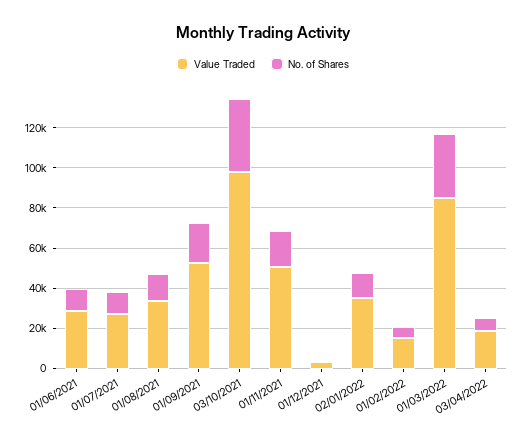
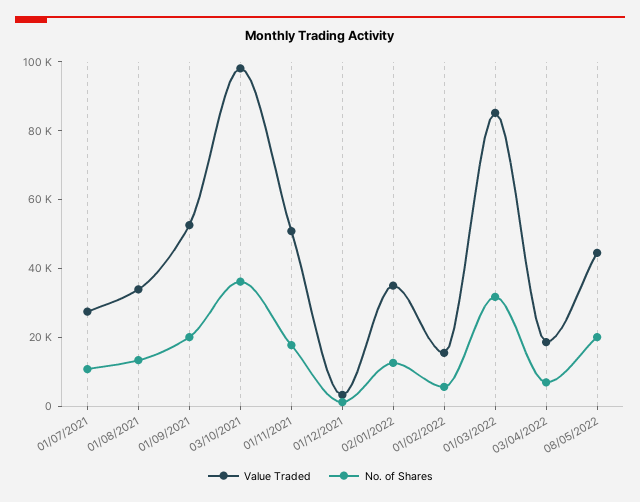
Value Traded, 01/06/2021: 30000 -> none
No. of Shares, 01/06/2021: 10000 -> none
Value Traded, 08/05/2022: none -> 45000
No. of Shares, 08/05/2022: none -> 20000

